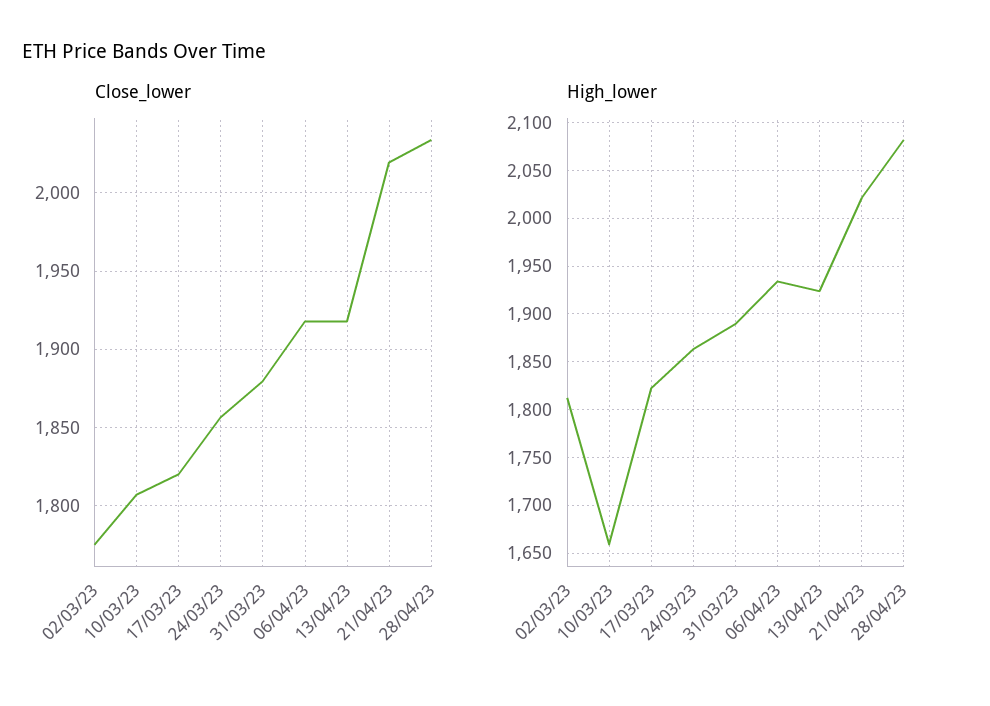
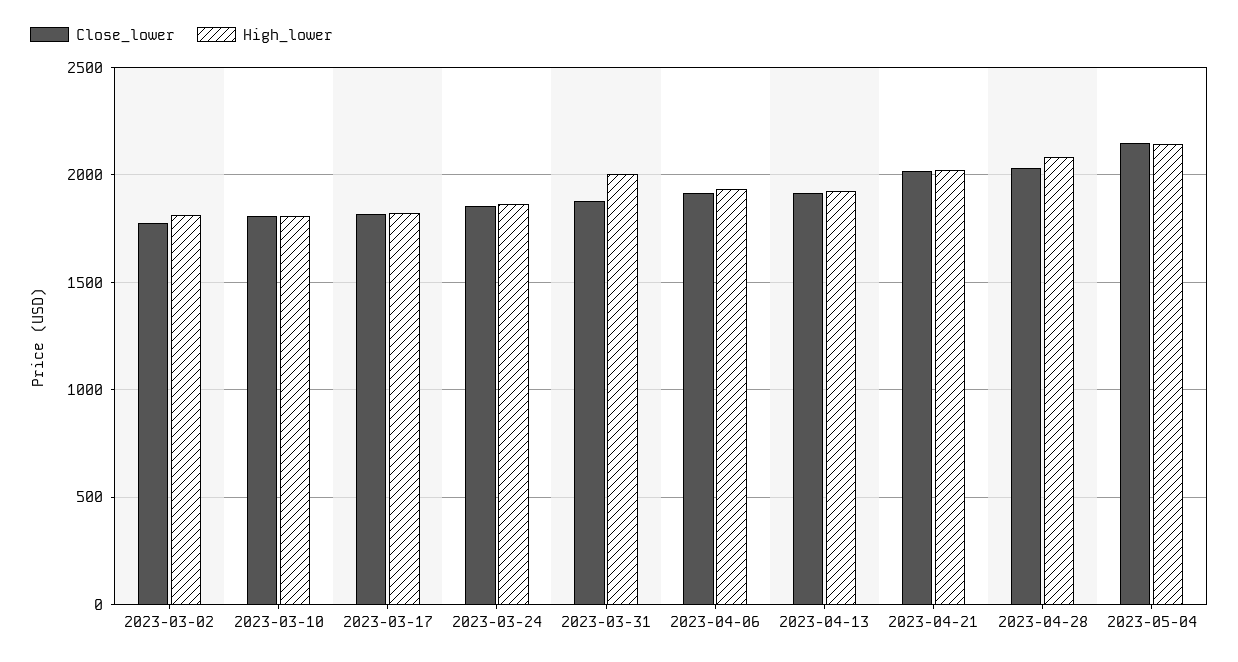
High_lower, 10/03/23: 1660 -> 1800
High_lower, 31/03/23: 1890 -> 2000
Close_lower, 2023-05-04: none -> 2150
High_lower, 2023-05-04: none -> 2150

